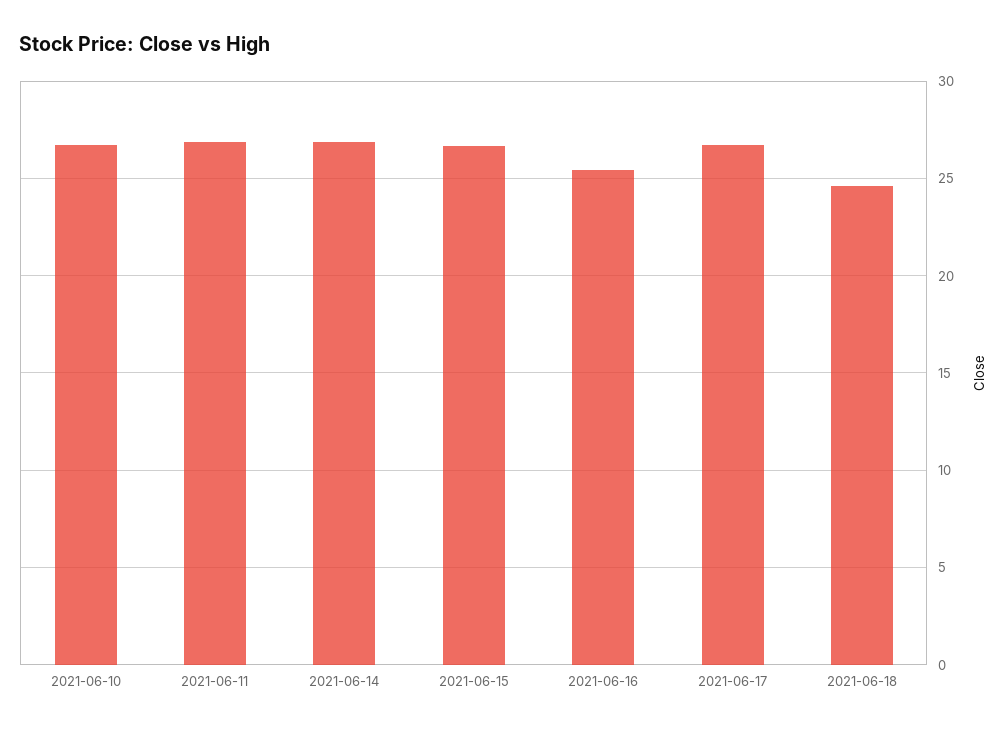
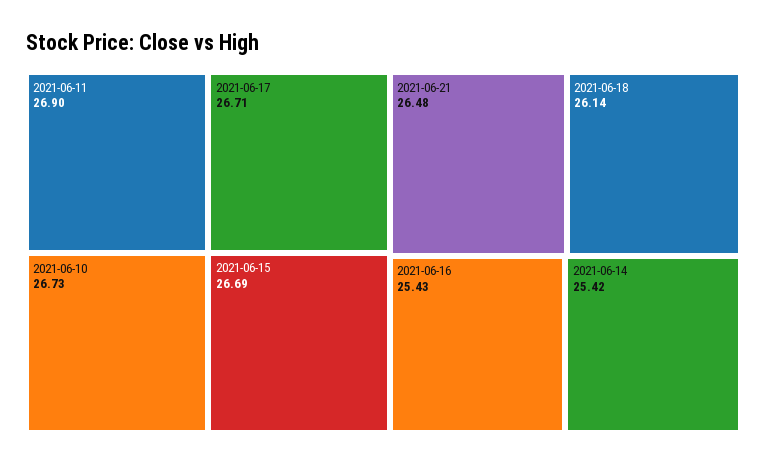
2021-06-14: 27 -> 25.42
2021-06-18: 24.5 -> 26.14
2021-06-21: none -> 26.48

